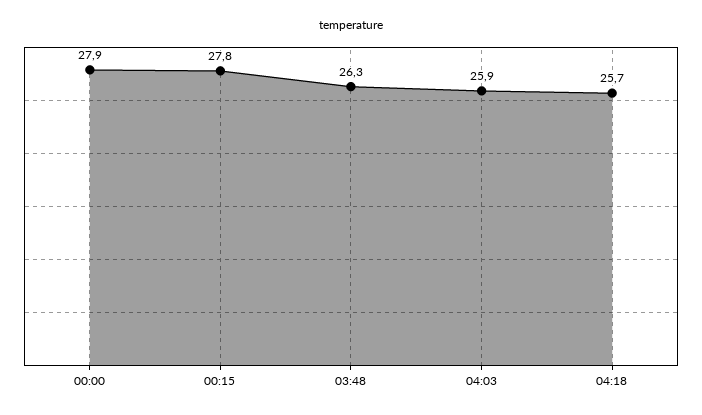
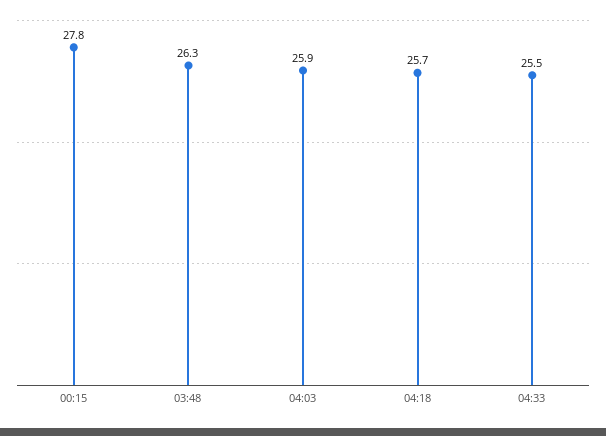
00:00: 27.9 -> none
04:33: none -> 25.5

